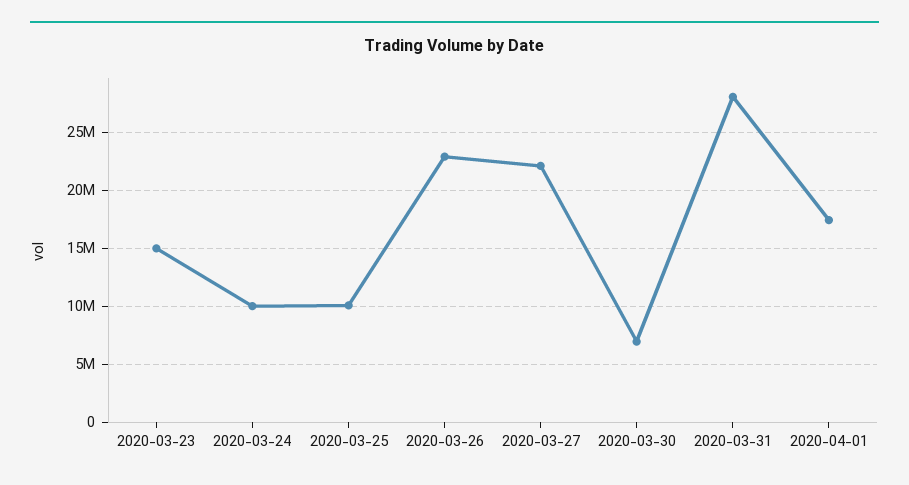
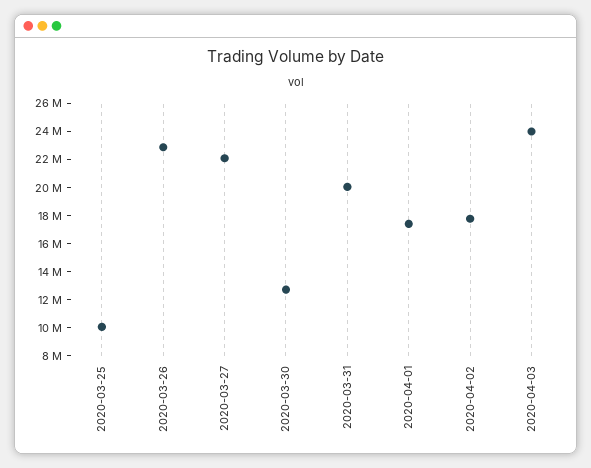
2020-03-23: 15000000 -> none
2020-03-24: 10000000 -> none
2020-03-30: 7000000 -> 13000000
2020-03-31: 28000000 -> 20000000
2020-04-02: none -> 18000000
2020-04-03: none -> 24000000

